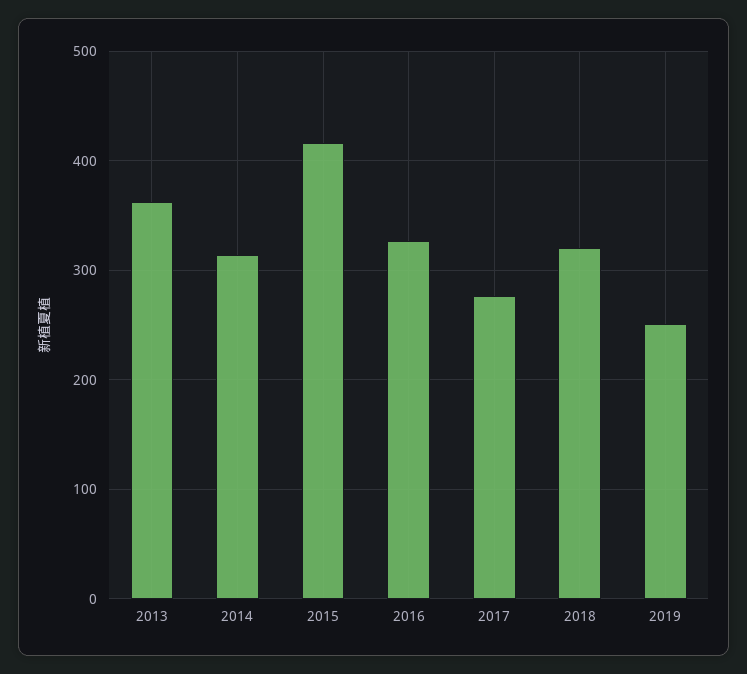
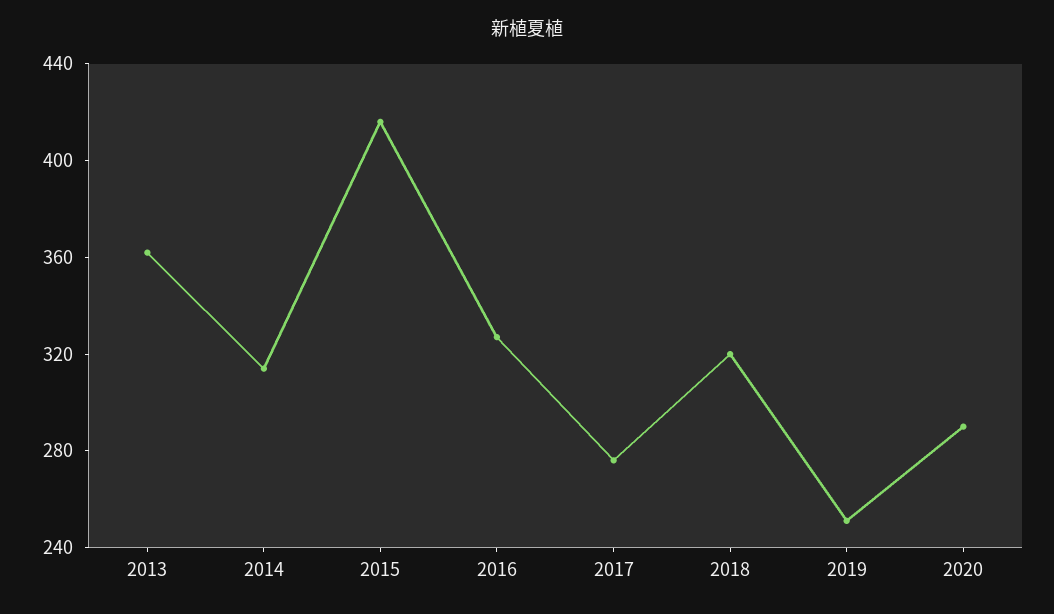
2020: none -> 290

